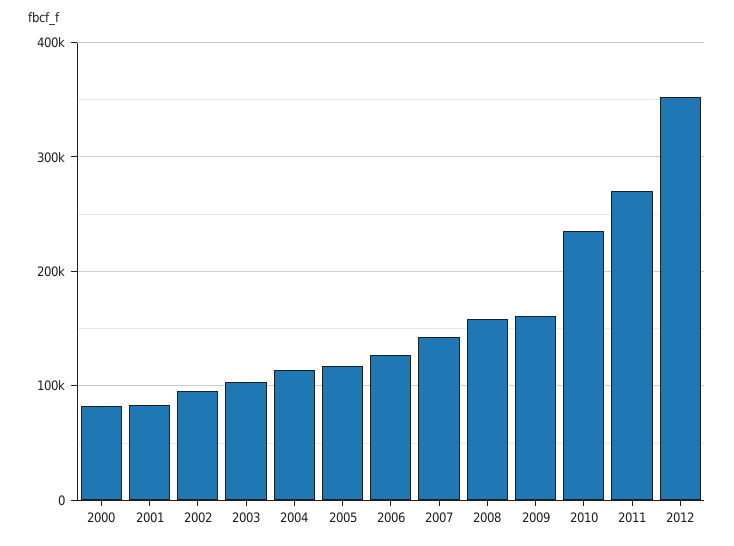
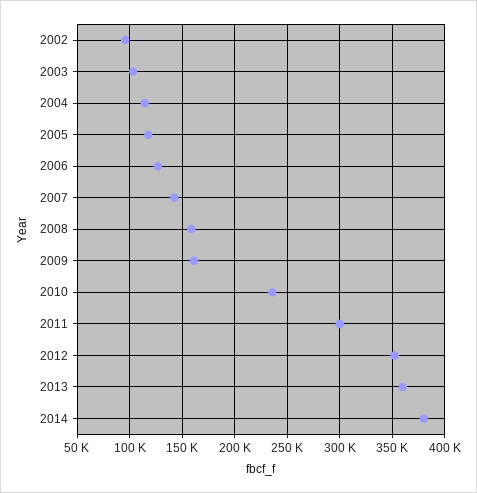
2000: 80000 -> none
2001: 80000 -> none
2011: 270000 -> 300000
2013: none -> 360000
2014: none -> 380000

